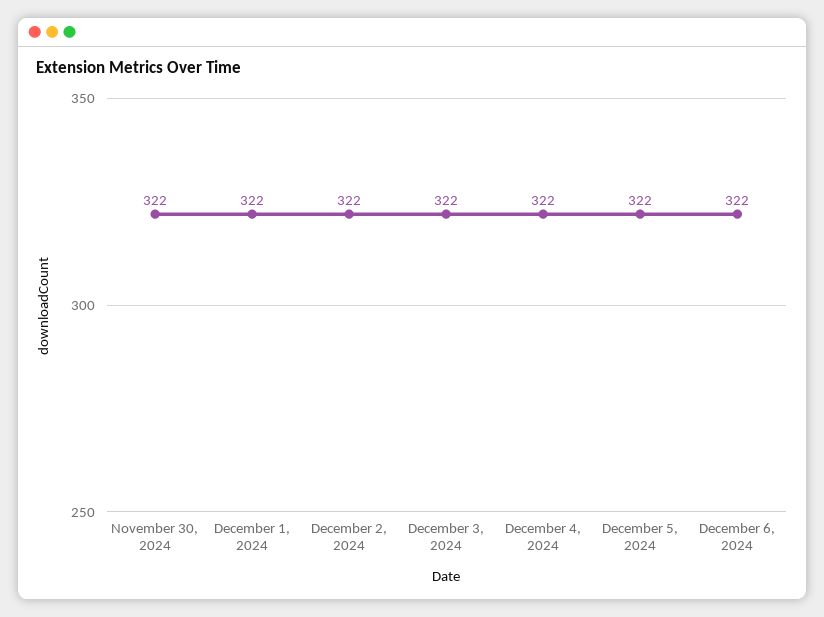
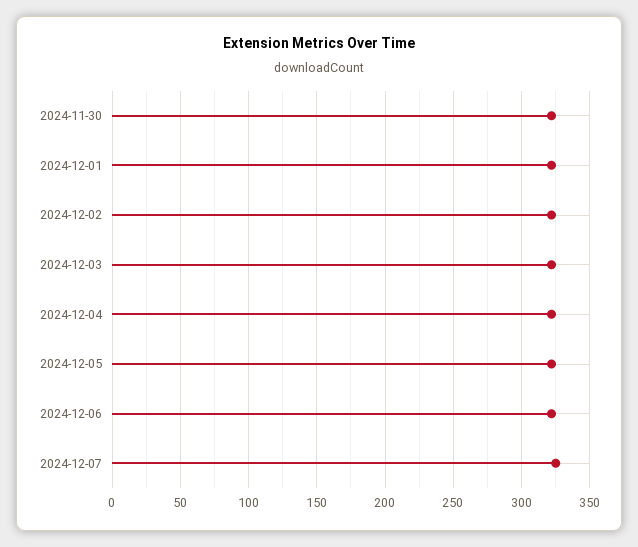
2024-12-07: none -> 325

